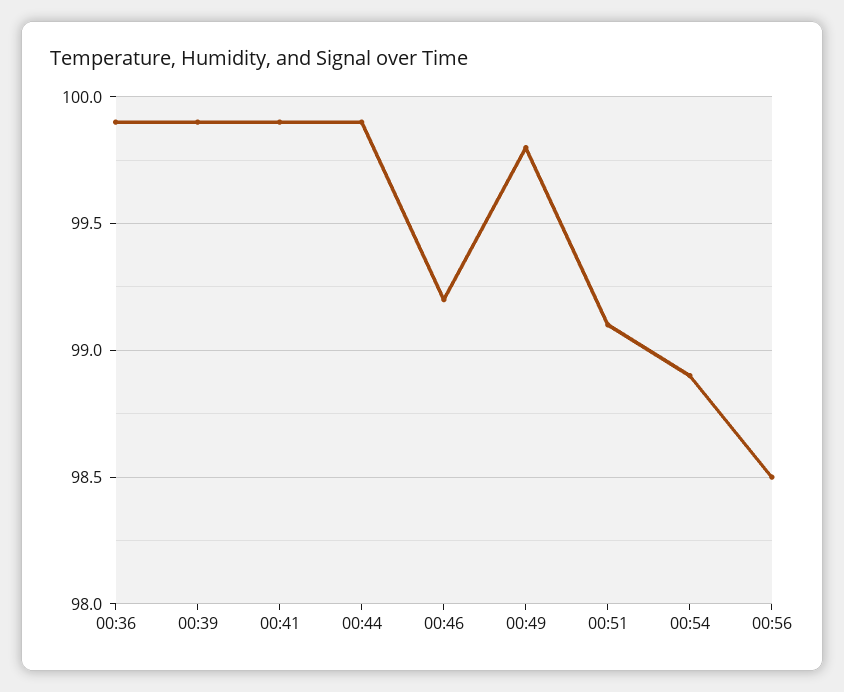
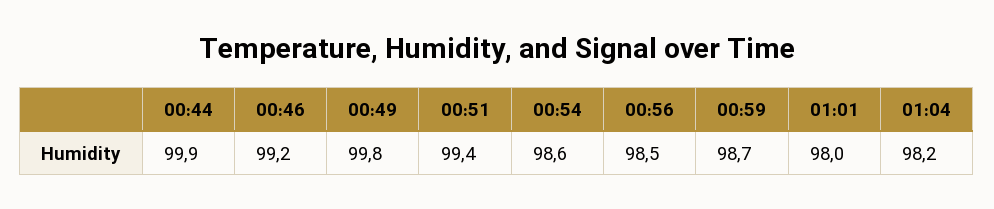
00:36: 99.9 -> none
00:39: 99.9 -> none
00:41: 99.9 -> none
00:51: 99.1 -> 99.4
00:54: 98.9 -> 98.6
00:59: none -> 98.7
01:01: none -> 98
01:04: none -> 98.2

